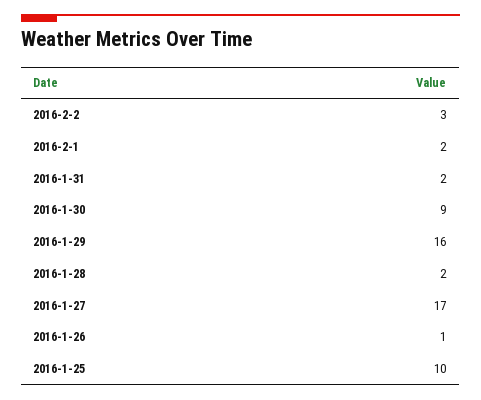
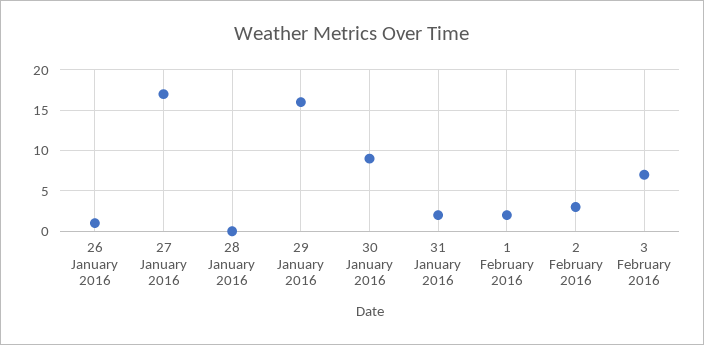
2016-1-28: 2 -> 0
2016-1-25: 10 -> none
3 February 2016: none -> 7

